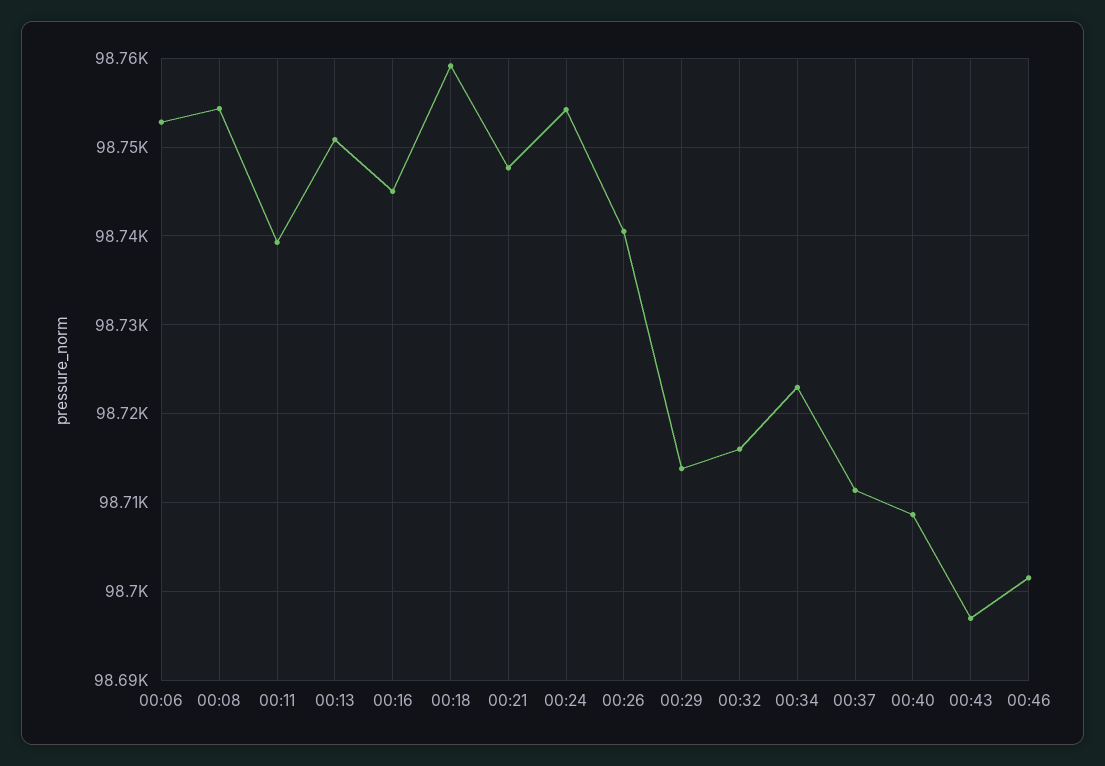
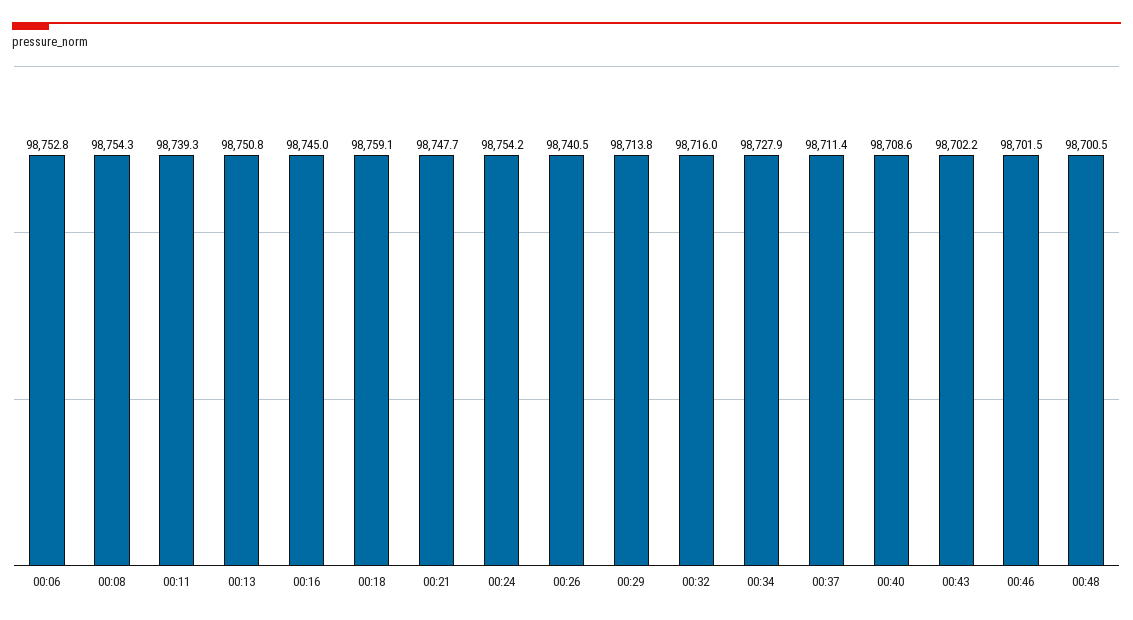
00:34: 98723 -> 98727.9
00:43: 98697 -> 98702.2
00:48: none -> 98700.5

